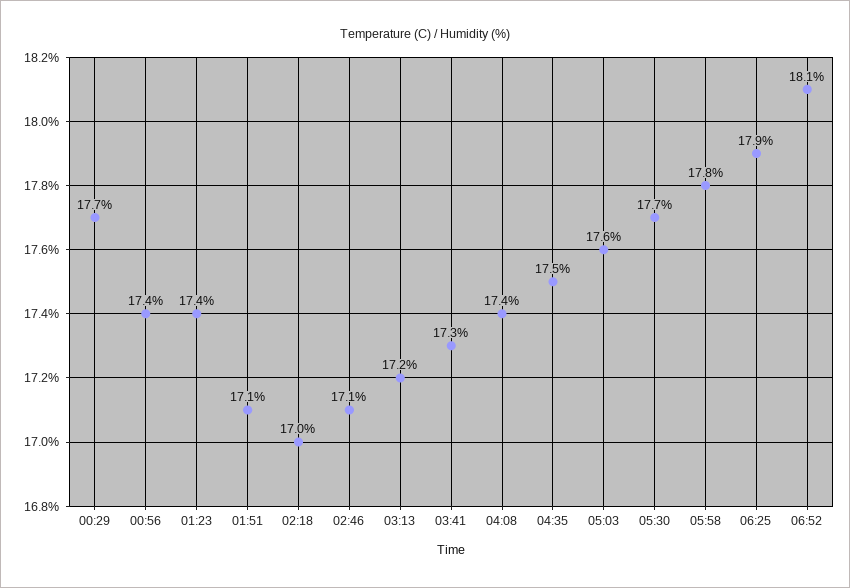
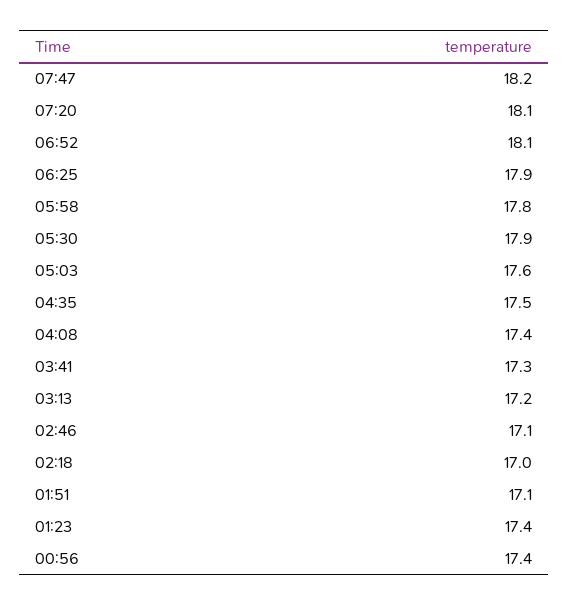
00:29: 17.7 -> none
05:30: 17.7 -> 17.9
07:47: none -> 18.2
07:20: none -> 18.1

